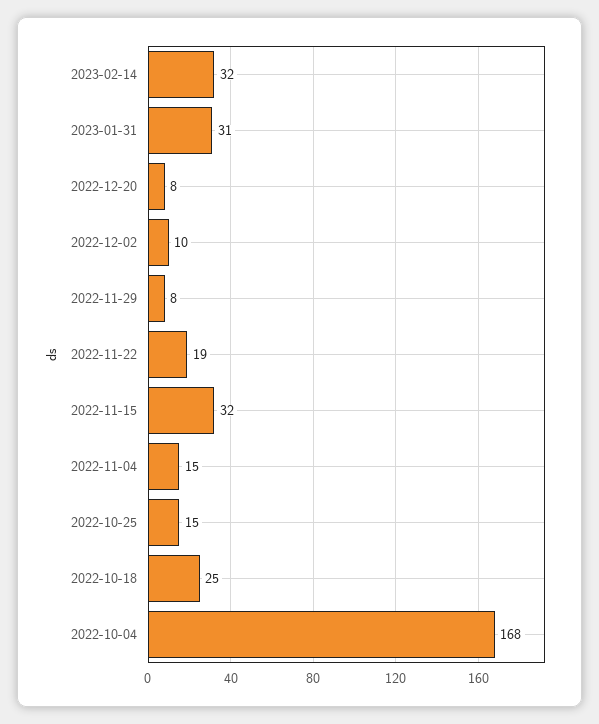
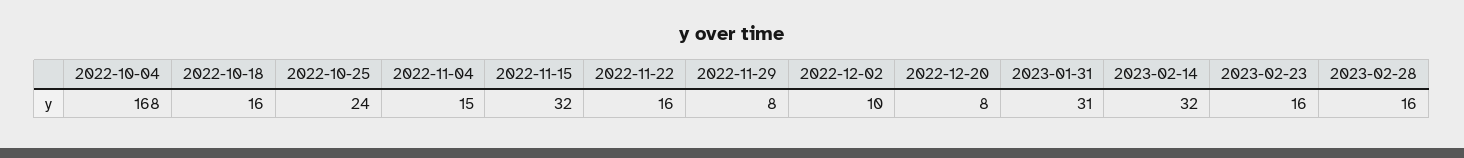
2022-11-22: 19 -> 16
2022-10-25: 15 -> 24
2022-10-18: 25 -> 16
2023-02-23: none -> 16
2023-02-28: none -> 16

